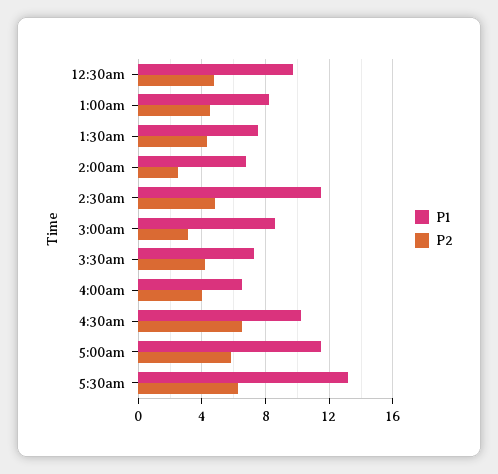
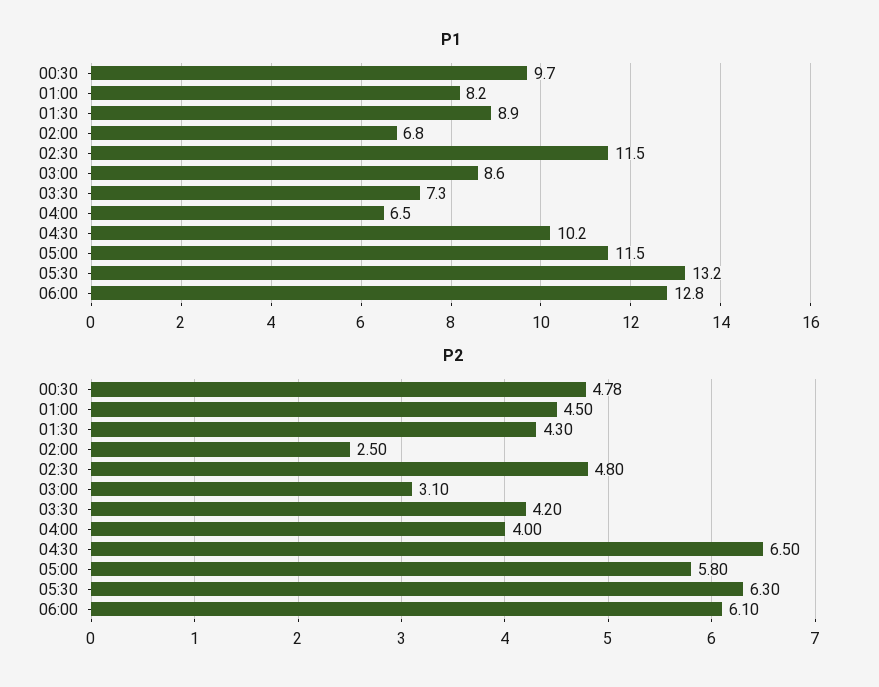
P1, 1:30am: 7.5 -> 8.9
P1, 06:00: none -> 12.8
P2, 06:00: none -> 6.1

